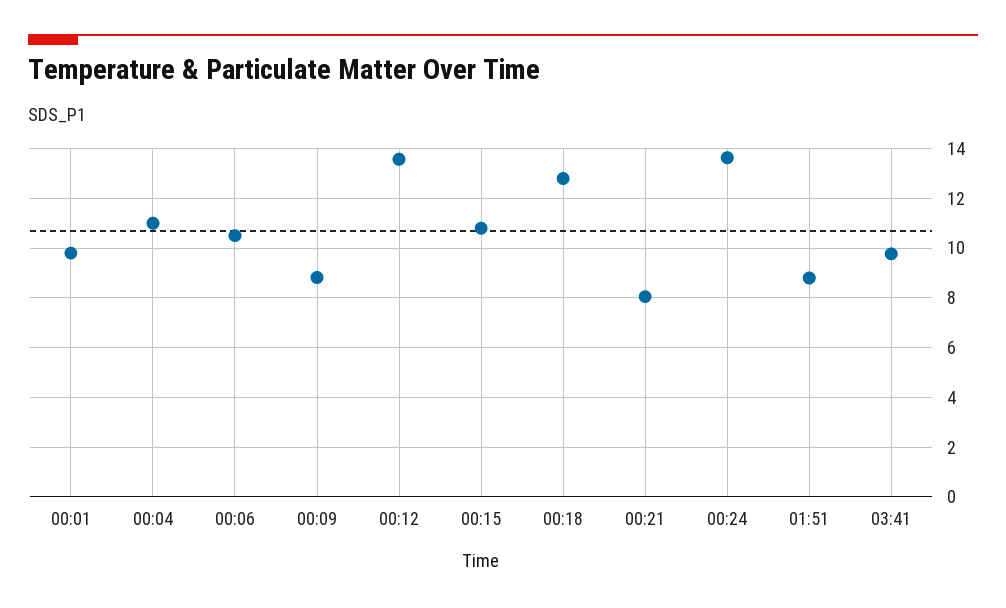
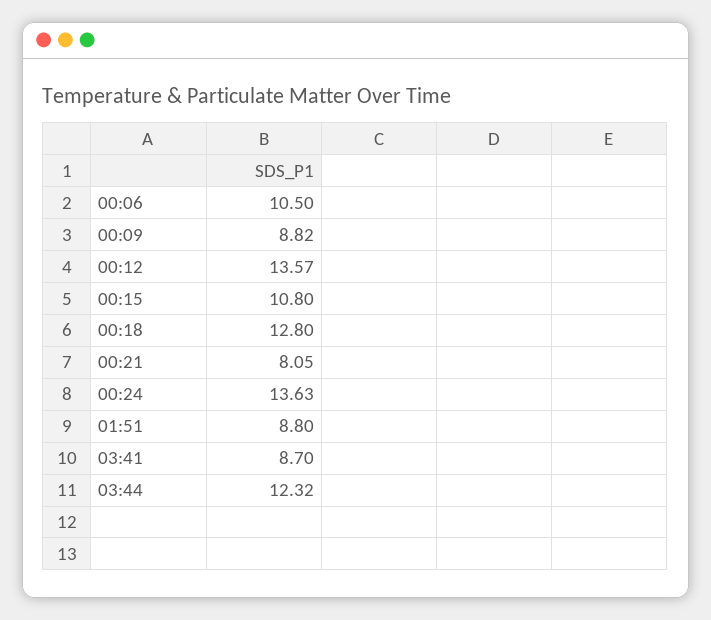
00:01: 9.75 -> none
00:04: 11 -> none
03:41: 9.75 -> 8.7
03:44: none -> 12.32

